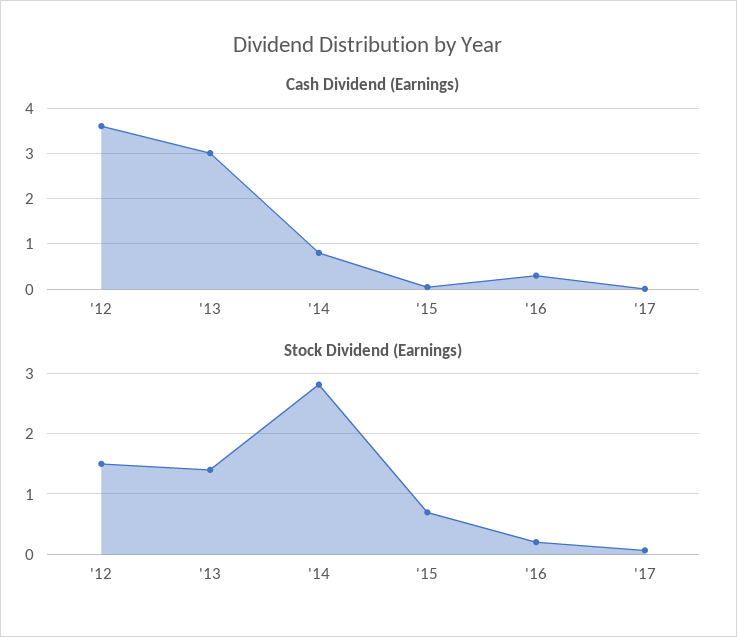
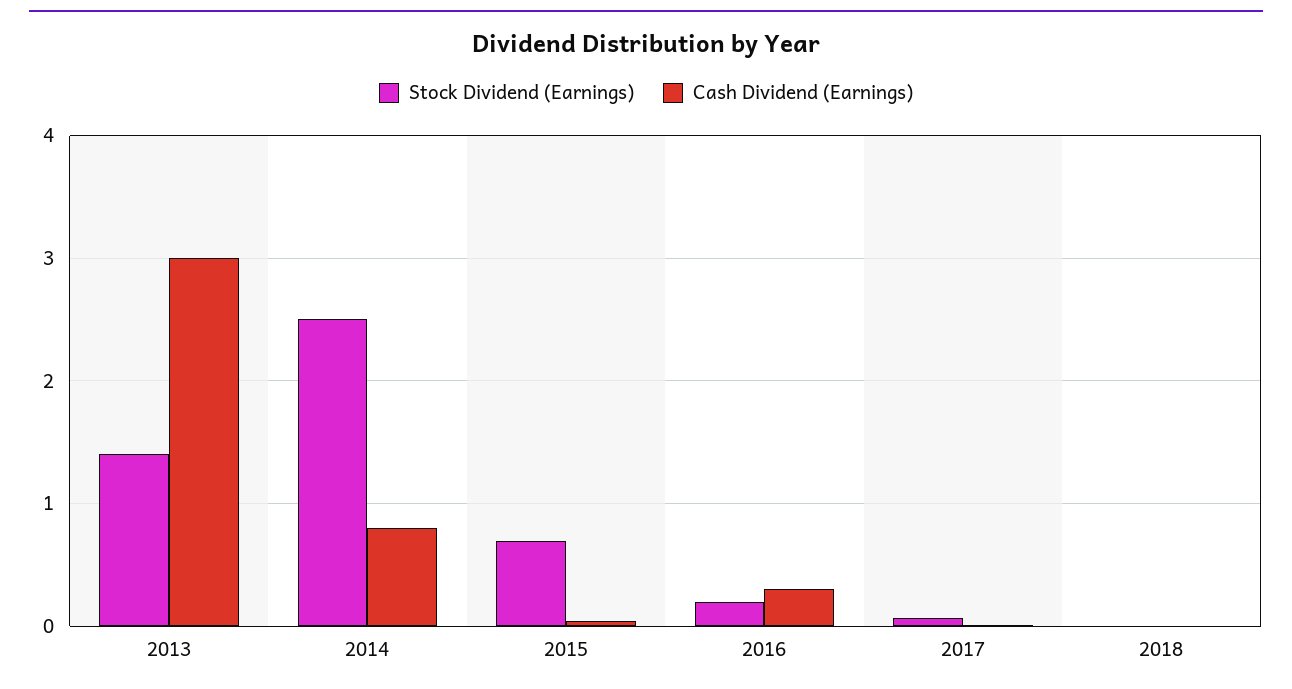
Cash Dividend (Earnings), '12: 3.6 -> none
Stock Dividend (Earnings), '12: 1.5 -> none
Stock Dividend (Earnings), '14: 2.8 -> 2.5
Stock Dividend (Earnings), 2018: none -> 0
Cash Dividend (Earnings), 2018: none -> 0

